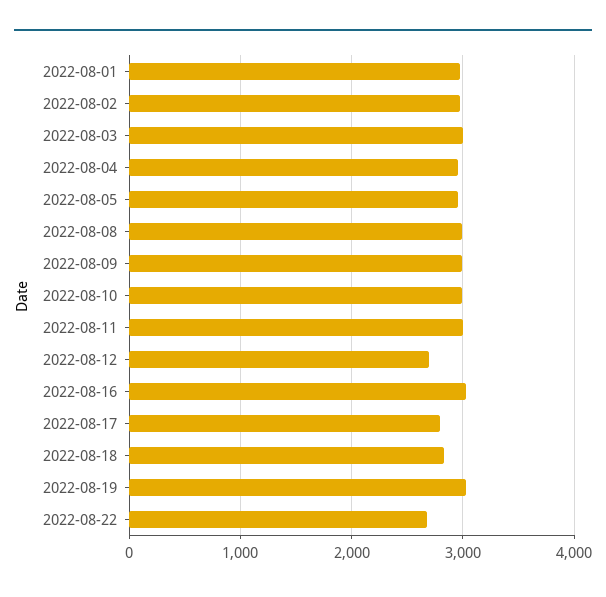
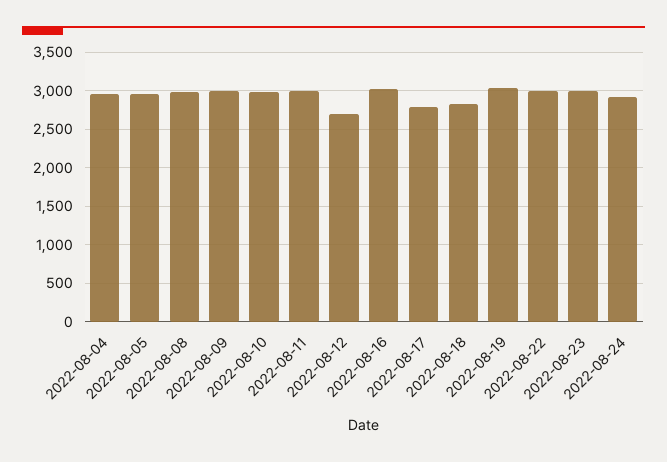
2022-08-01: 3000 -> none
2022-08-02: 3000 -> none
2022-08-03: 3000 -> none
2022-08-22: 2700 -> 3000
2022-08-23: none -> 3000
2022-08-24: none -> 2900

